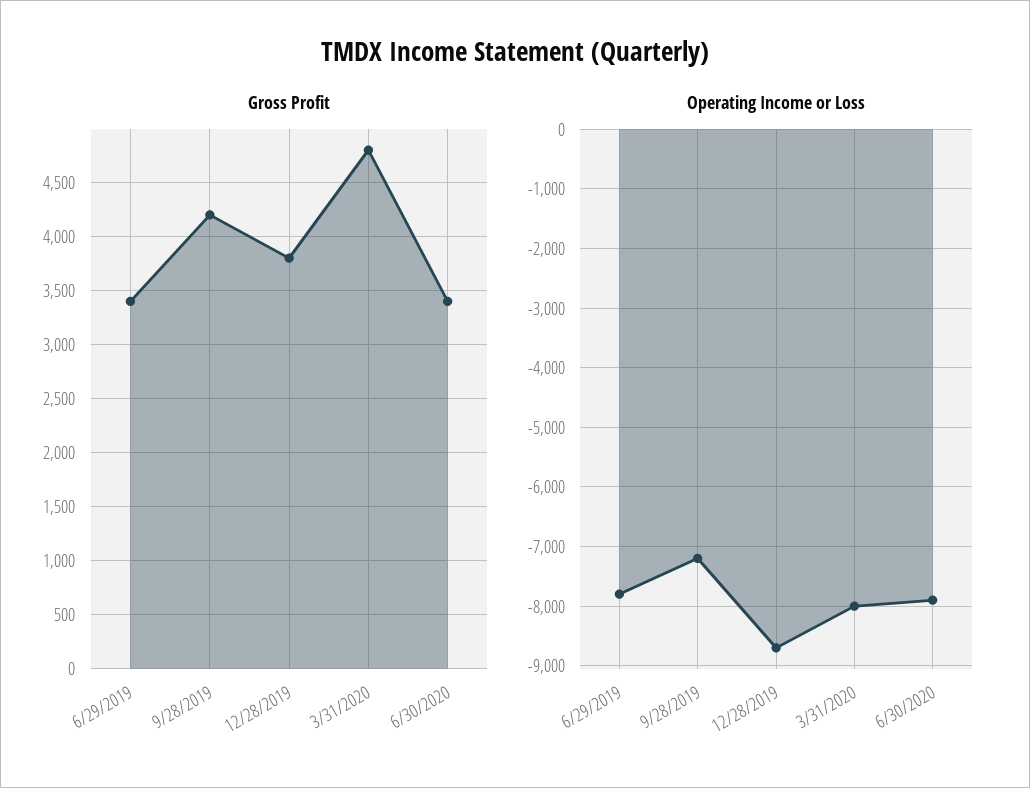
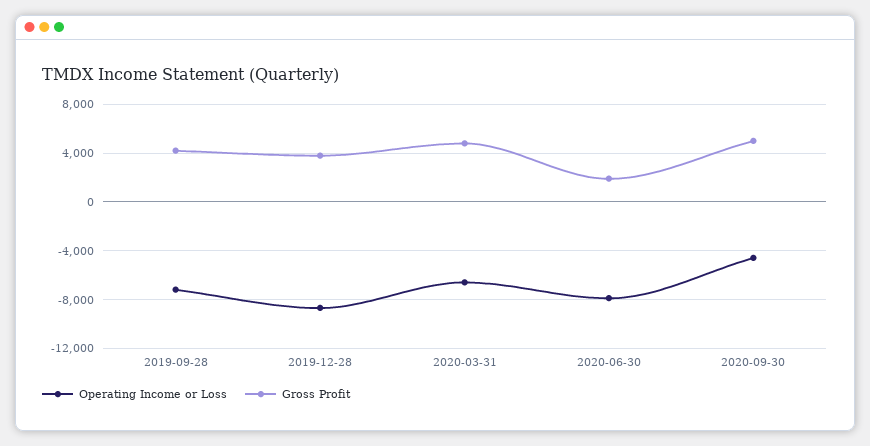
Gross Profit, 6/29/2019: 3400 -> none
Gross Profit, 6/30/2020: 3400 -> 2000
Operating Income or Loss, 6/29/2019: -7800 -> none
Operating Income or Loss, 3/31/2020: -8000 -> -6500
Operating Income or Loss, 2020-09-30: none -> -4500
Gross Profit, 2020-09-30: none -> 5000

